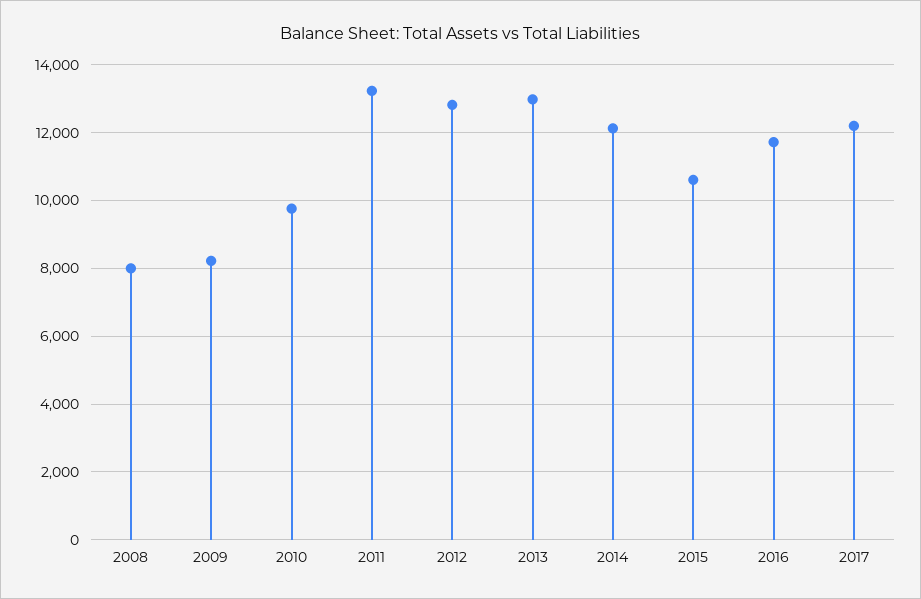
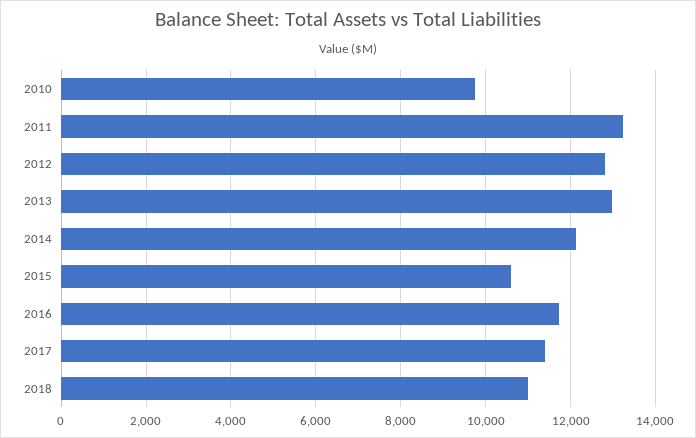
2008: 8000 -> none
2009: 8200 -> none
2017: 12200 -> 11400
2018: none -> 11000

